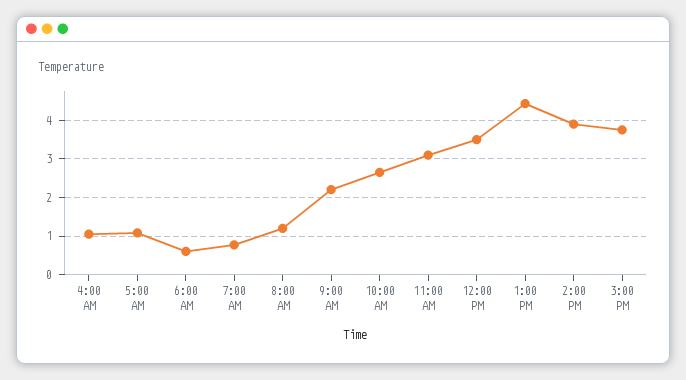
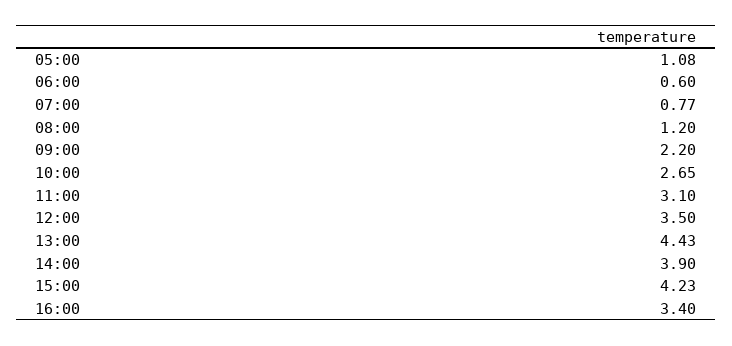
4:00 AM: 1 -> none
3:00 PM: 3.8 -> 4.23
16:00: none -> 3.4

